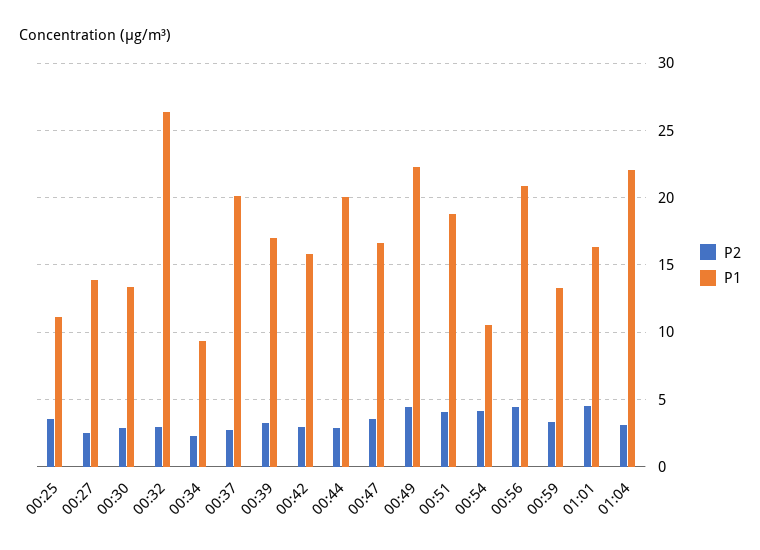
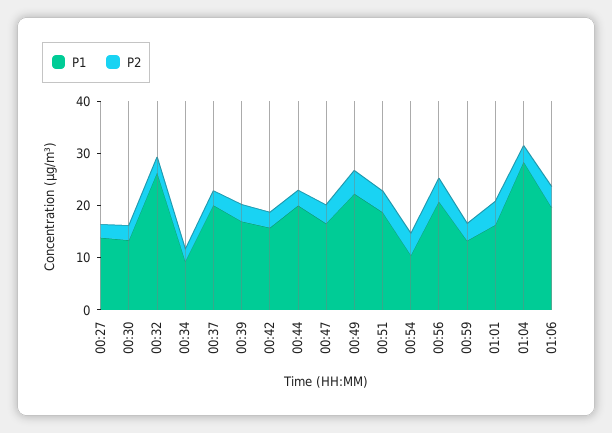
P2, 00:25: 3.5 -> none
P1, 00:25: 11 -> none
P1, 01:04: 22 -> 28
P1, 01:06: none -> 20
P2, 01:06: none -> 4

